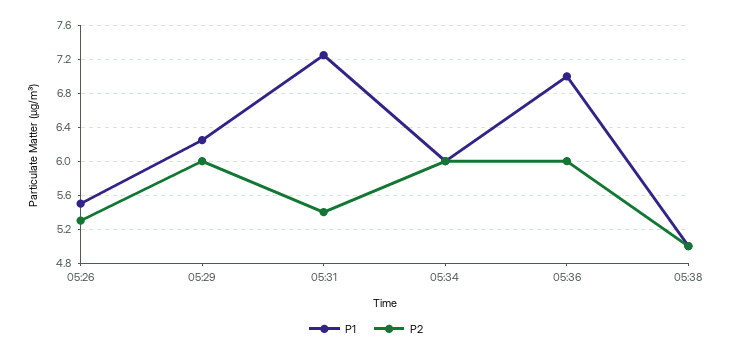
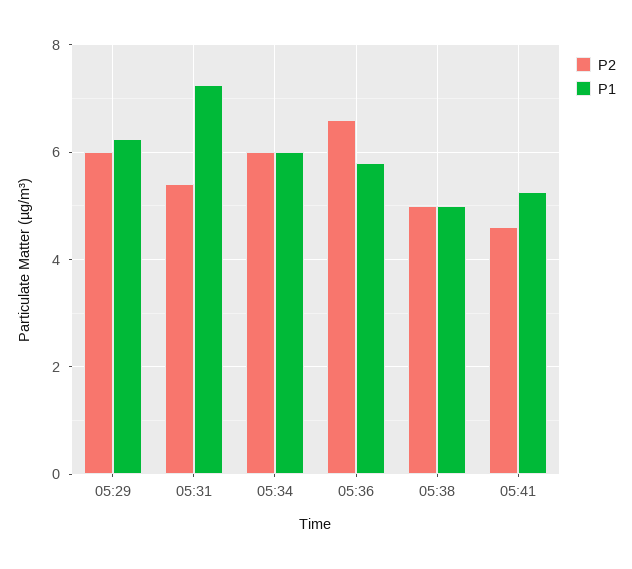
P1, 05:26: 5.5 -> none
P2, 05:26: 5.3 -> none
P1, 05:36: 7 -> 5.8
P2, 05:36: 6 -> 6.6
P2, 05:41: none -> 4.6
P1, 05:41: none -> 5.2

